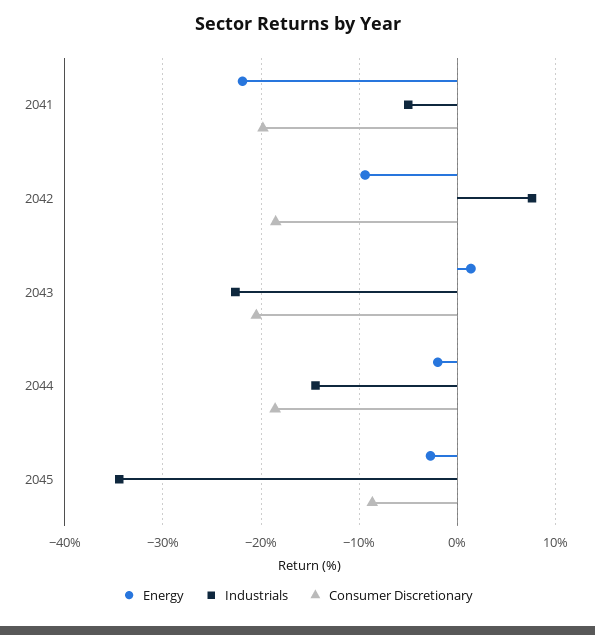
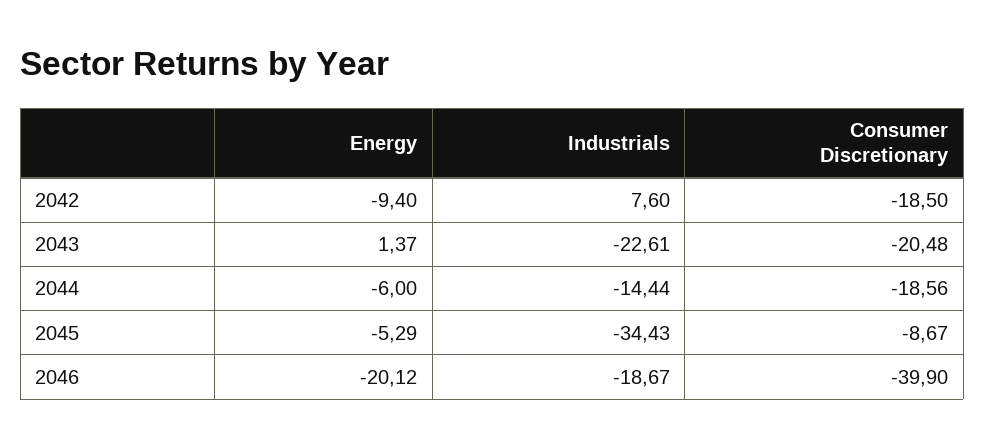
Energy, 2041: -22 -> none
Industrials, 2041: -5 -> none
Consumer Discretionary, 2041: -20 -> none
Energy, 2044: -2 -> -6
Energy, 2045: -3 -> -5.29
Energy, 2046: none -> -20.12
Industrials, 2046: none -> -18.67
Consumer Discretionary, 2046: none -> -39.9

